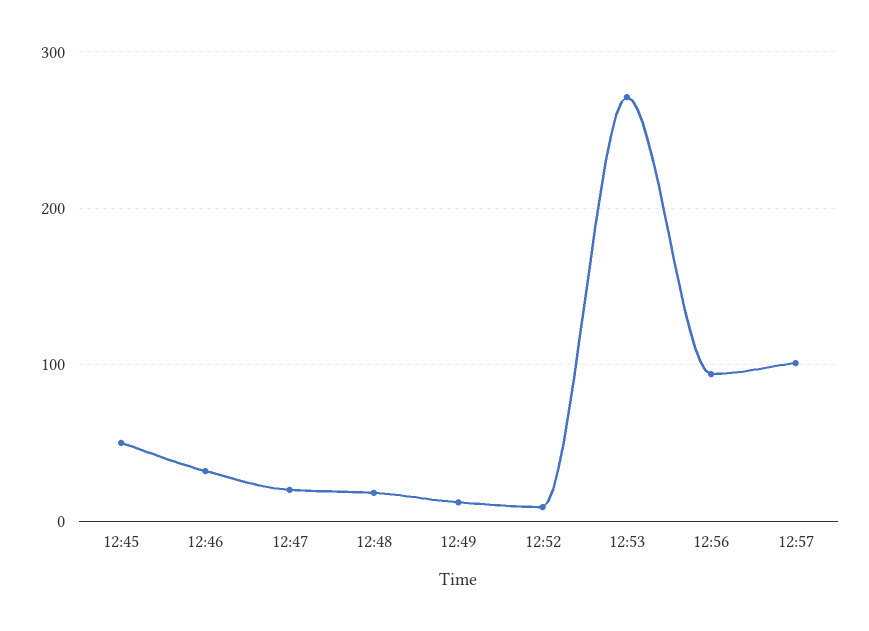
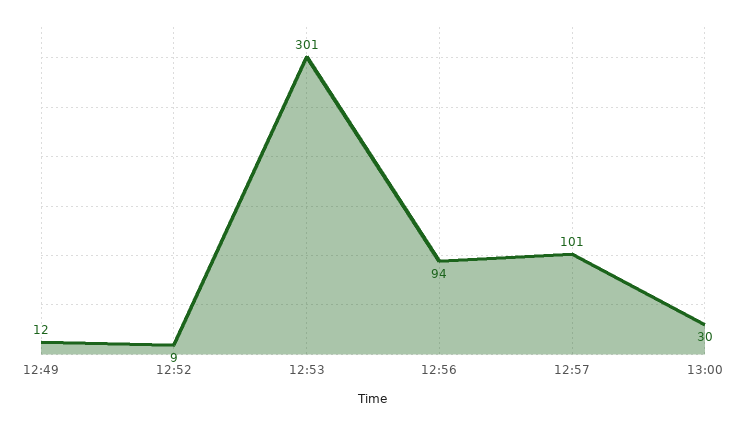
12:45: 50 -> none
12:46: 30 -> none
12:47: 20 -> none
12:48: 20 -> none
12:53: 270 -> 301
13:00: none -> 30

